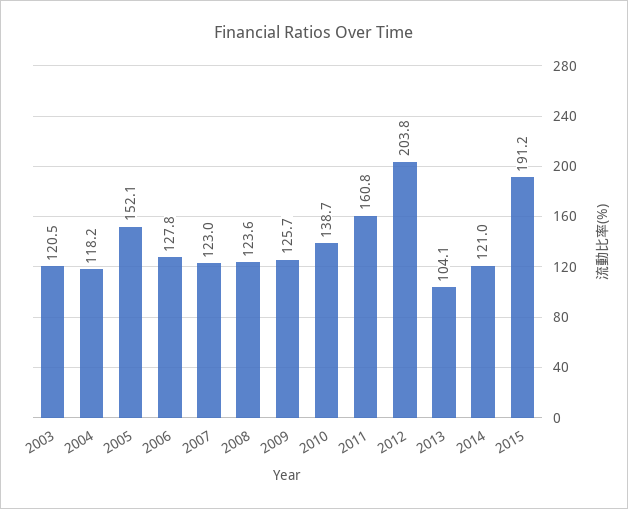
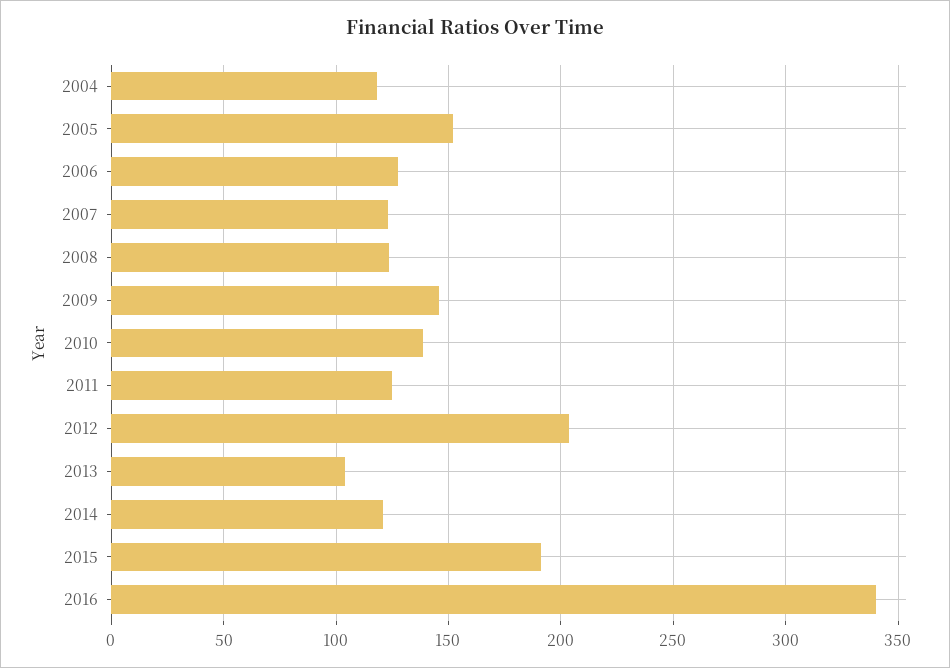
2003: 120.5 -> none
2009: 125.7 -> 145
2011: 160.8 -> 125
2016: none -> 340

